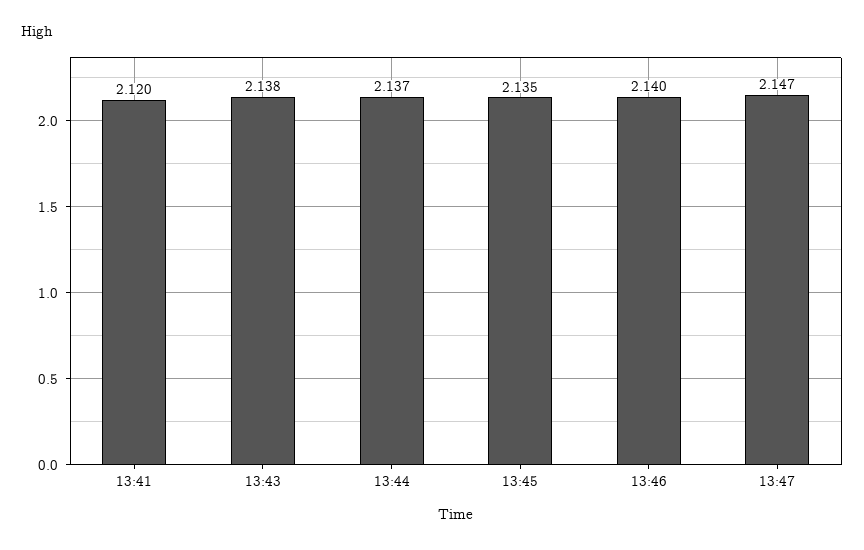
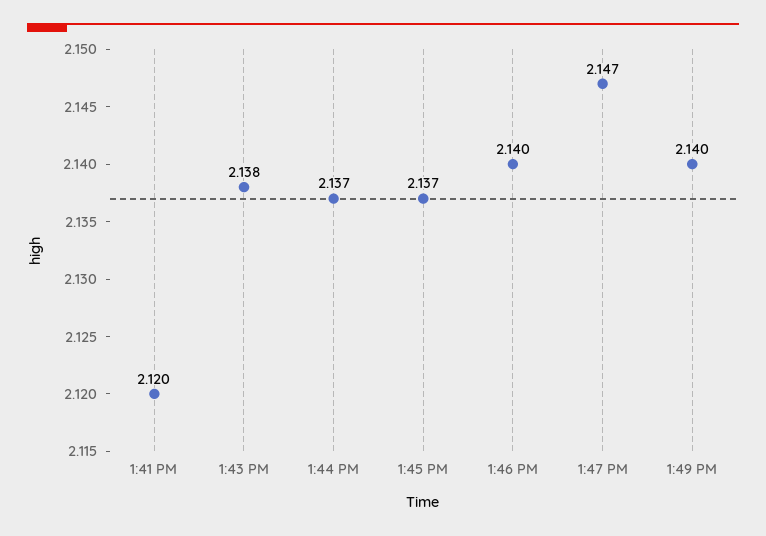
13:45: 2.135 -> 2.137
1:49 PM: none -> 2.14

